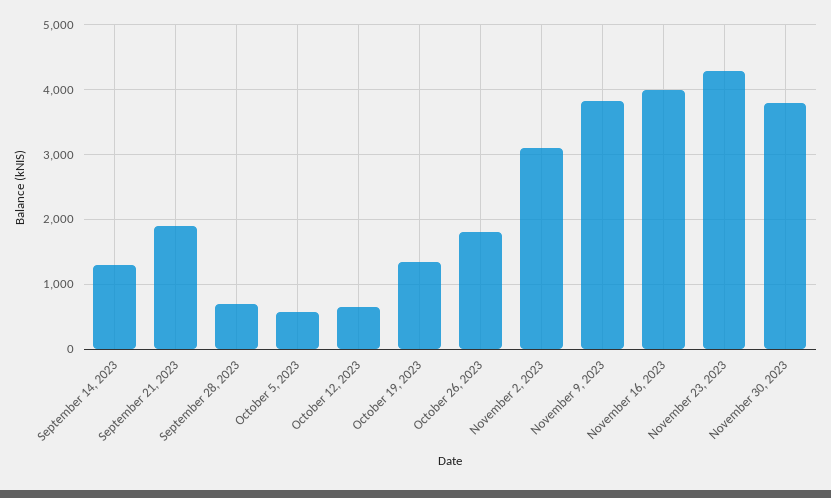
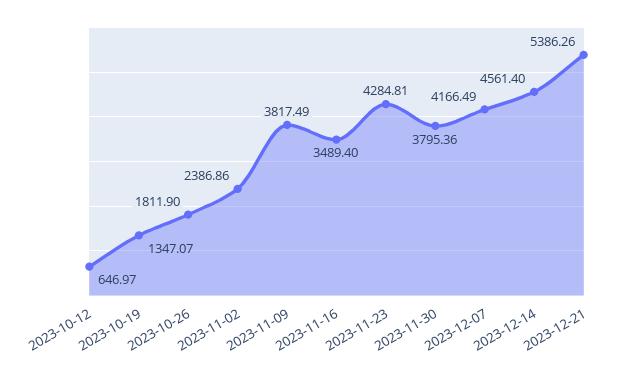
September 14, 2023: 1300 -> none
September 21, 2023: 1900 -> none
September 28, 2023: 700 -> none
October 5, 2023: 600 -> none
November 2, 2023: 3100 -> 2386.86
November 16, 2023: 4000 -> 3489.4
2023-12-07: none -> 4166.49
2023-12-14: none -> 4561.4
2023-12-21: none -> 5386.26

